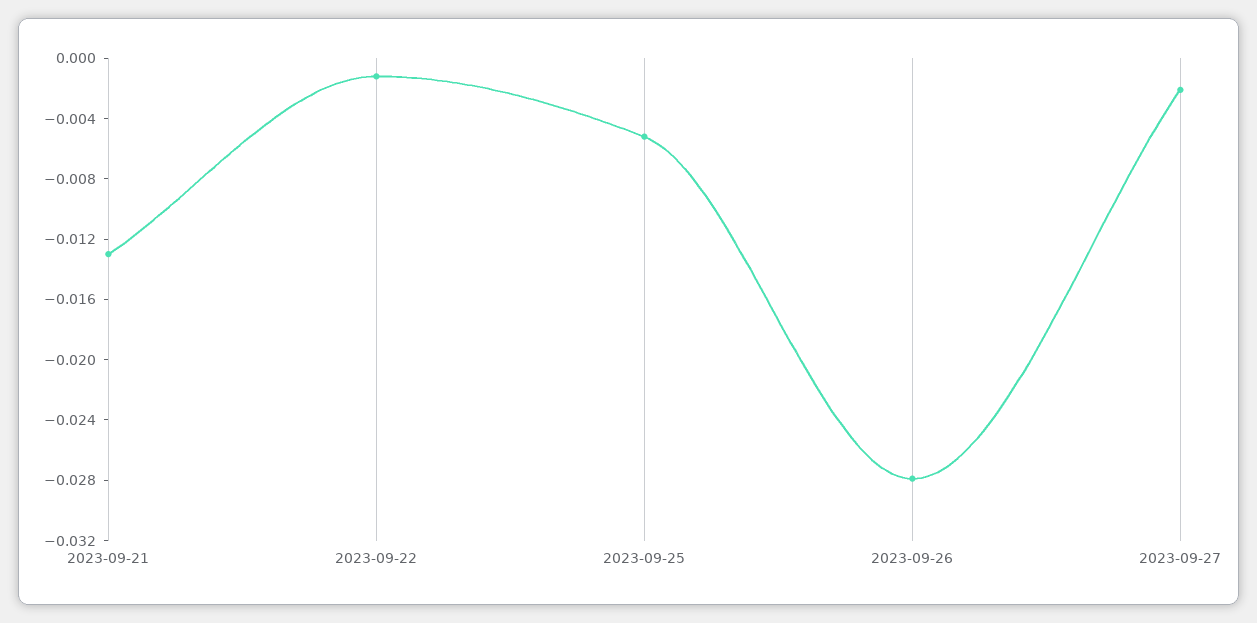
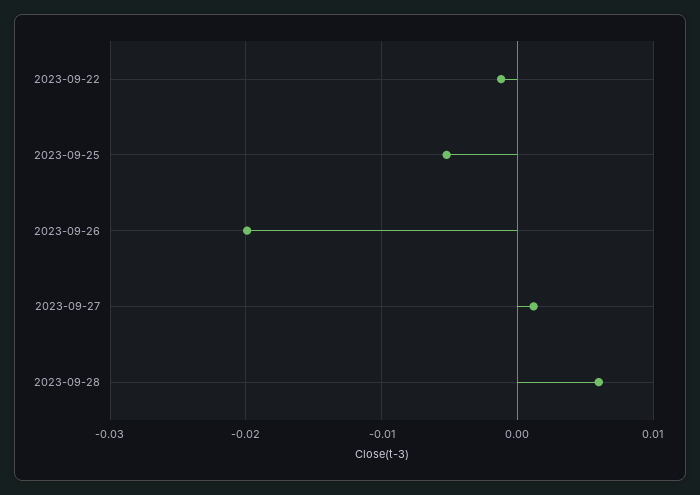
2023-09-21: -0.013 -> none
2023-09-26: -0.028 -> -0.02
2023-09-27: -0.002 -> 0.001
2023-09-28: none -> 0.006

